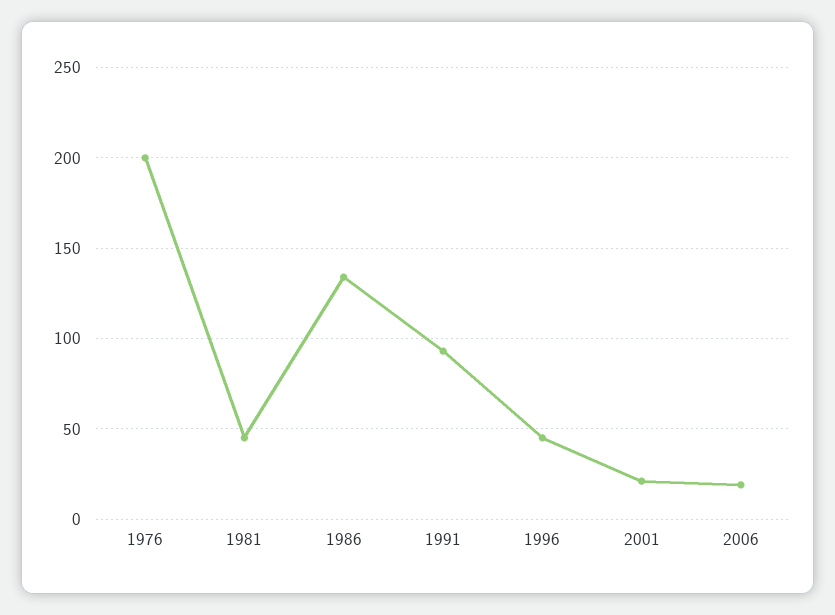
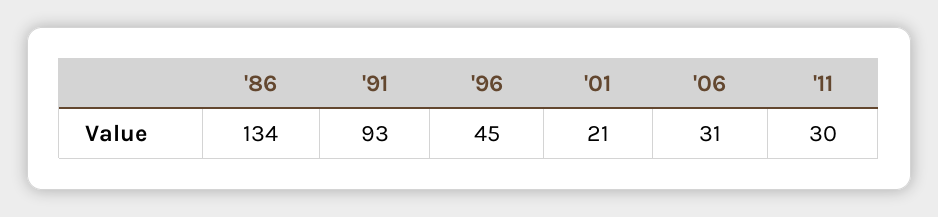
1976: 200 -> none
1981: 45 -> none
2006: 20 -> 31
'11: none -> 30

